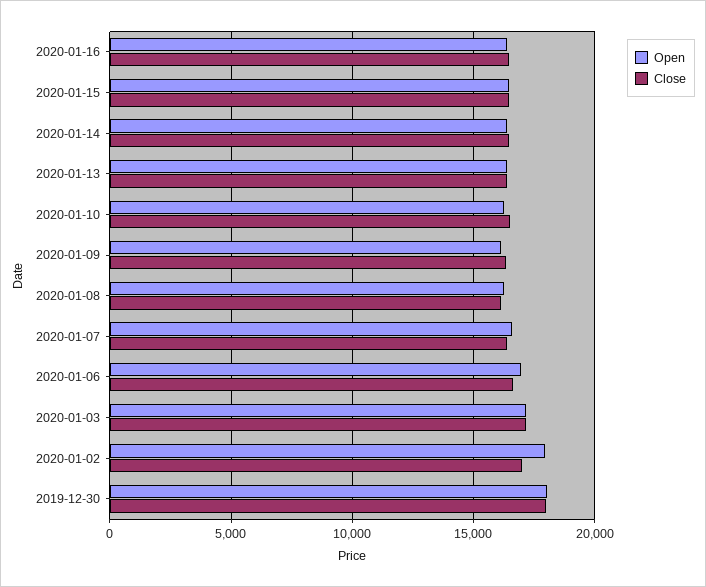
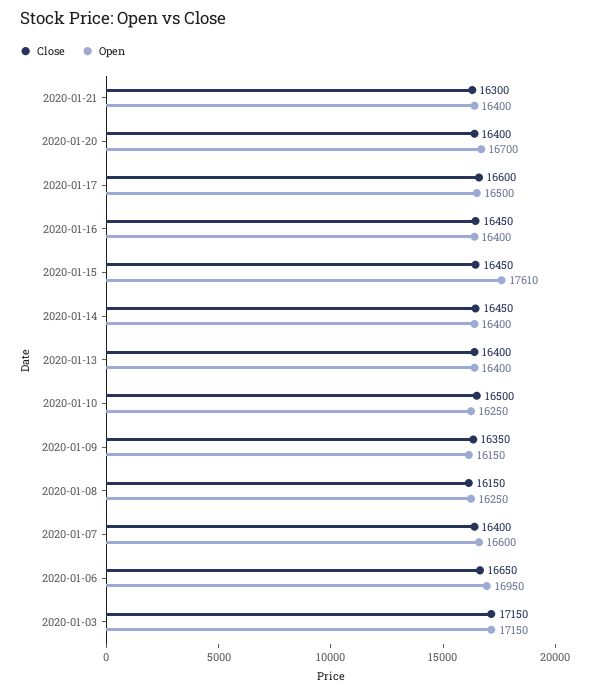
Open, 2020-01-15: 16500 -> 17610
Open, 2020-01-02: 18000 -> none
Close, 2020-01-02: 17000 -> none
Open, 2019-12-30: 18000 -> none
Close, 2019-12-30: 18000 -> none
Close, 2020-01-21: none -> 16300
Open, 2020-01-21: none -> 16400
Close, 2020-01-20: none -> 16400
Open, 2020-01-20: none -> 16700
Close, 2020-01-17: none -> 16600
Open, 2020-01-17: none -> 16500

